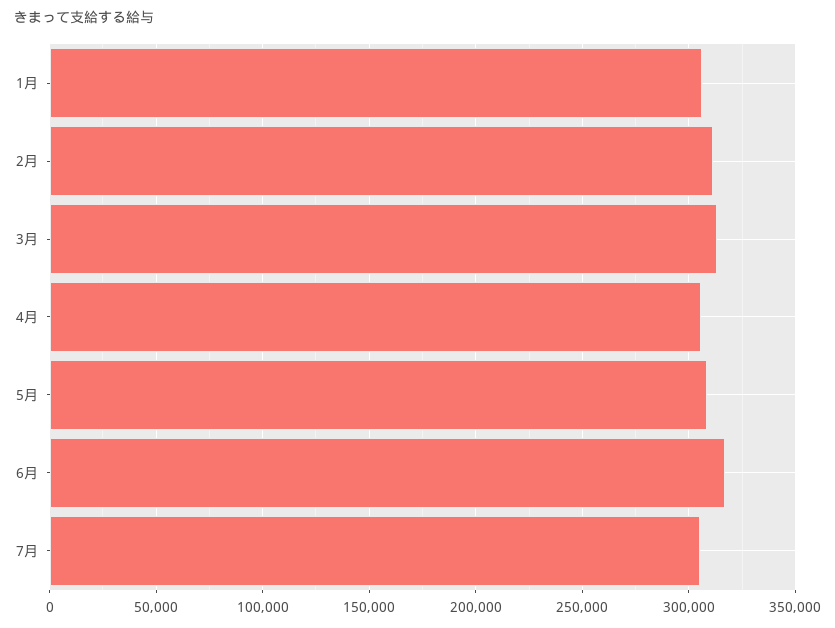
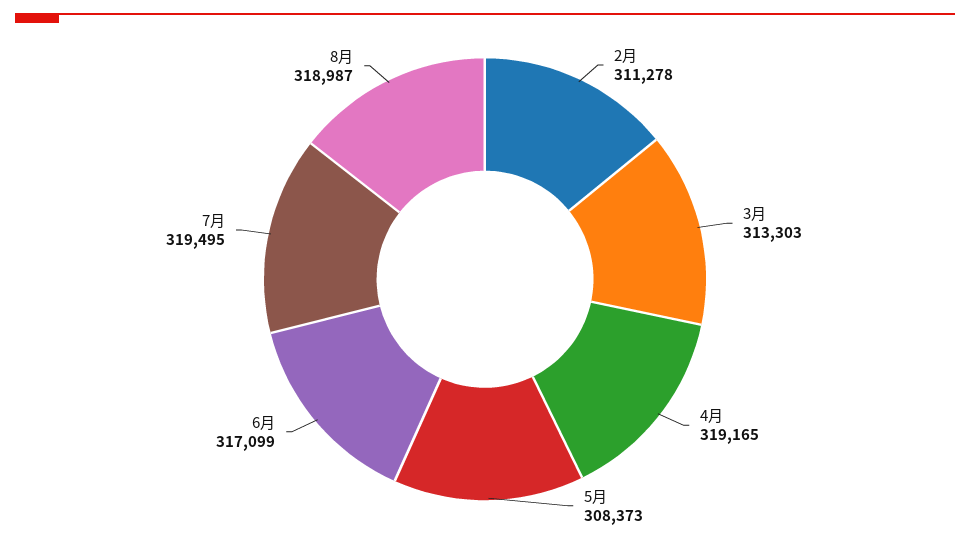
1月: 305000 -> none
4月: 305000 -> 319165
7月: 305000 -> 319495
8月: none -> 318987

